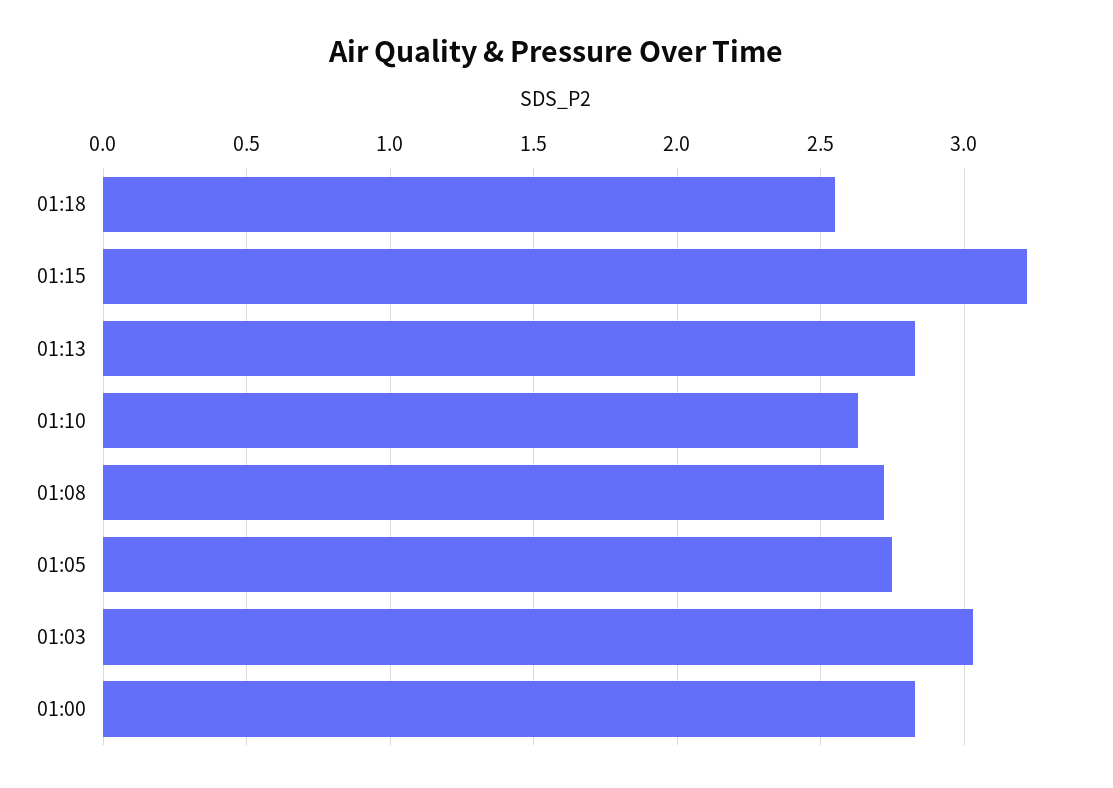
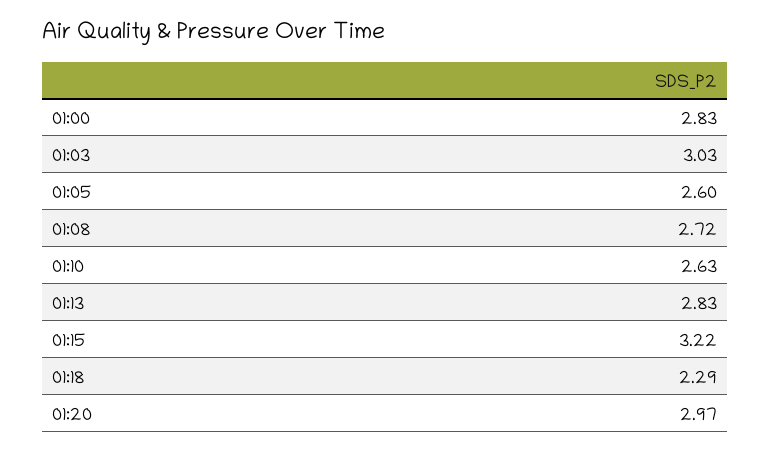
01:18: 2.55 -> 2.29
01:05: 2.75 -> 2.6
01:20: none -> 2.97

